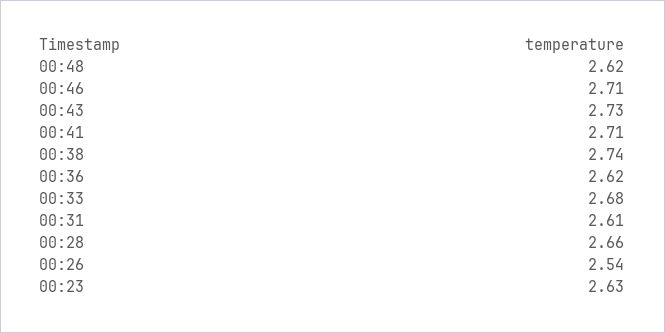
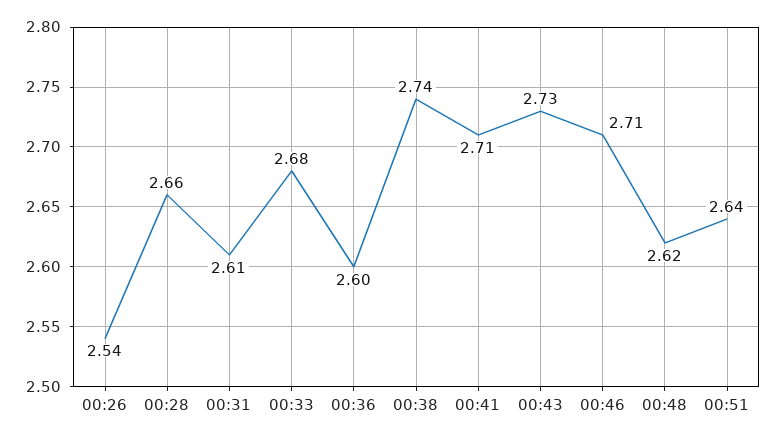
00:36: 2.62 -> 2.6
00:23: 2.63 -> none
00:51: none -> 2.64

